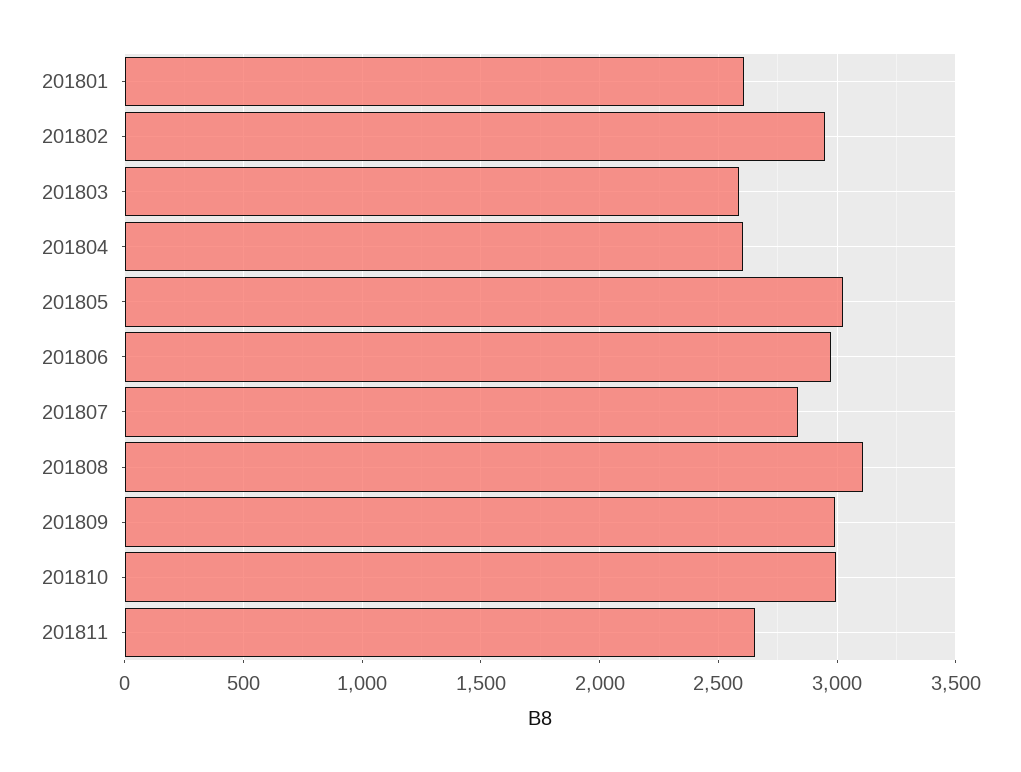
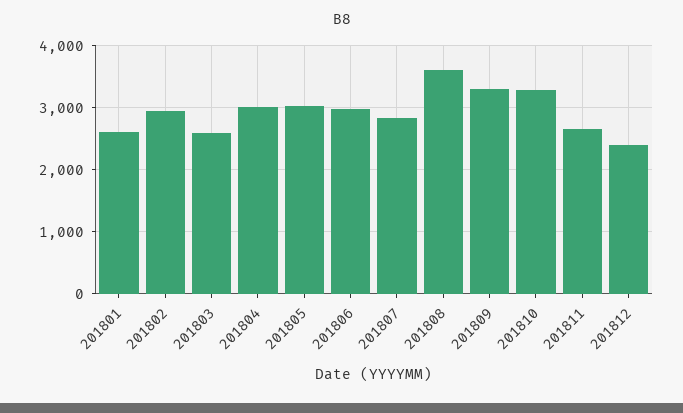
201804: 2600 -> 3000
201808: 3100 -> 3600
201809: 3000 -> 3300
201810: 3000 -> 3300
201812: none -> 2400

